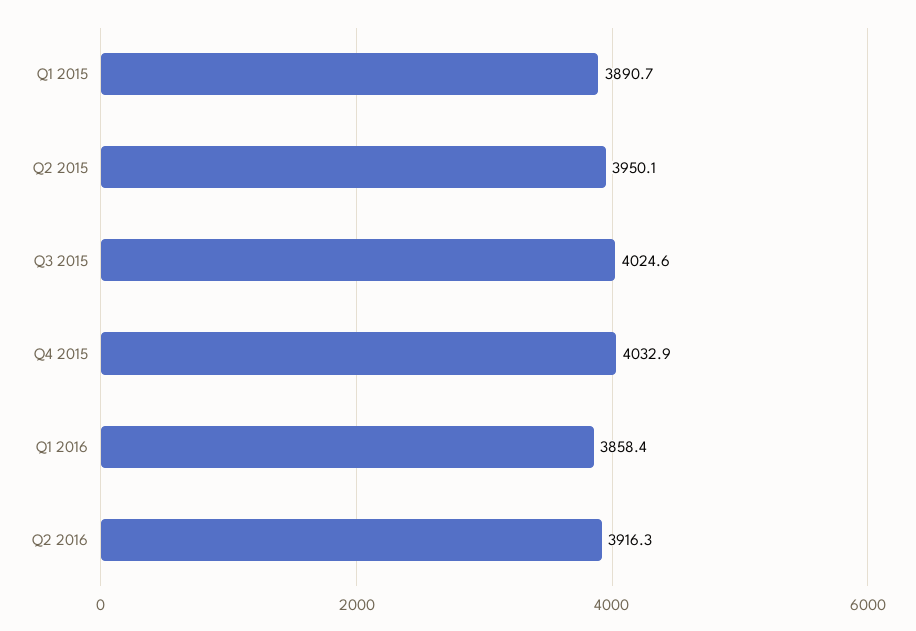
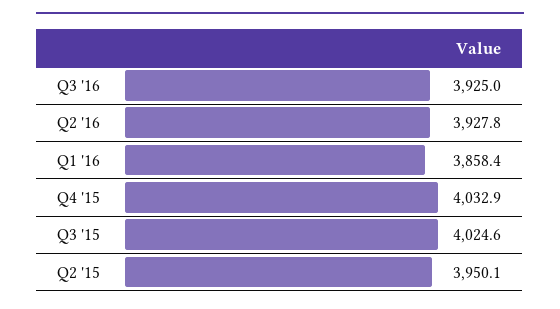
Q1 2015: 3890.7 -> none
Q2 2016: 3916.3 -> 3927.8
Q3 '16: none -> 3925

